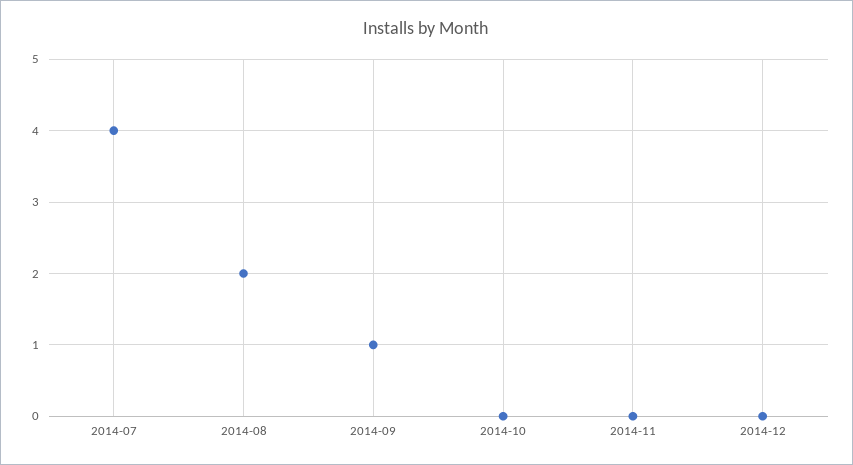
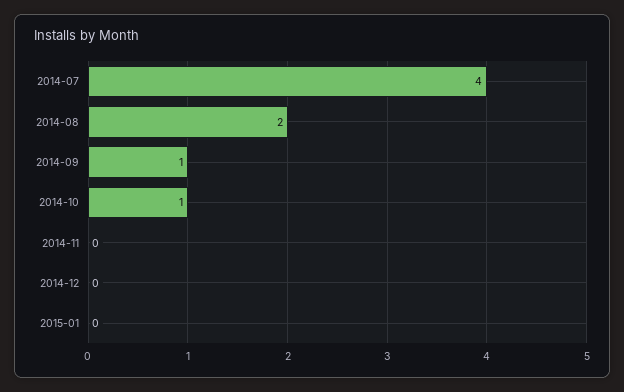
2014-10: 0 -> 1
2015-01: none -> 0

